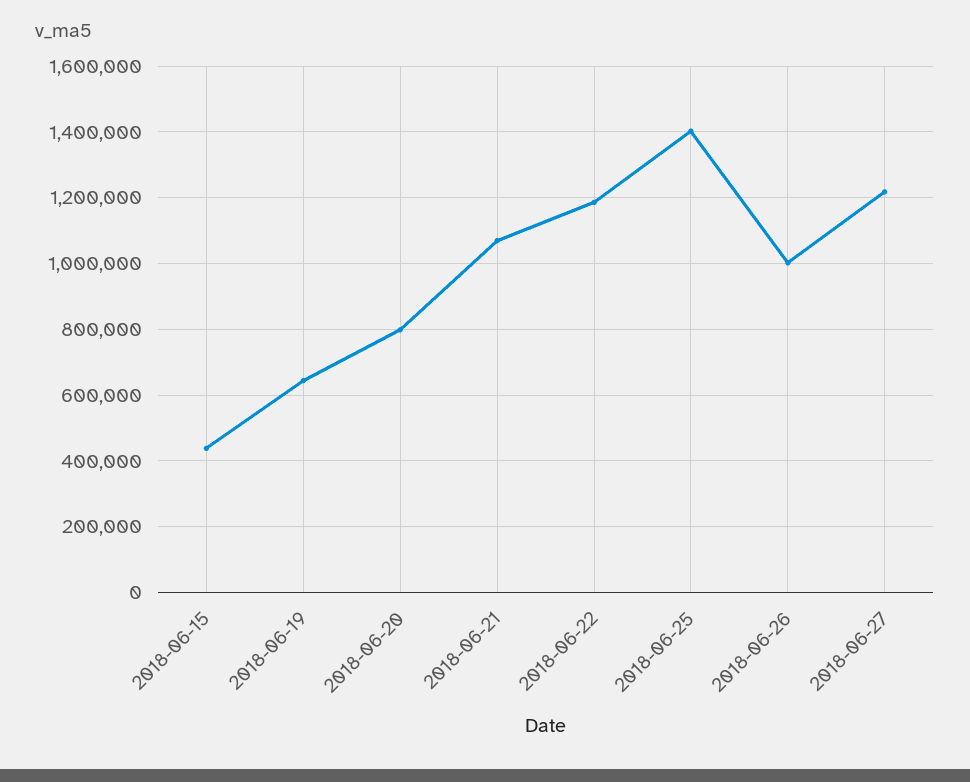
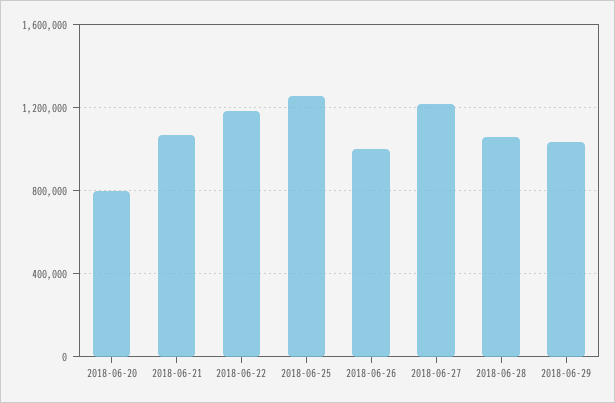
2018-06-15: 440000 -> none
2018-06-19: 640000 -> none
2018-06-25: 1400000 -> 1250000
2018-06-28: none -> 1050000
2018-06-29: none -> 1050000

